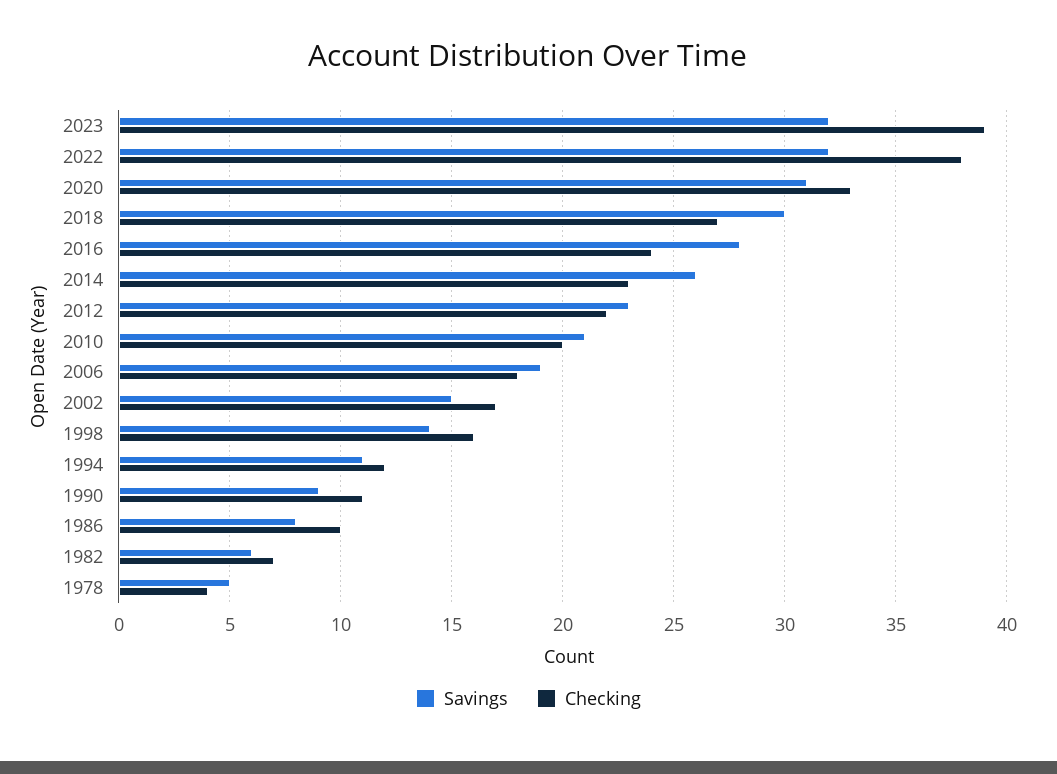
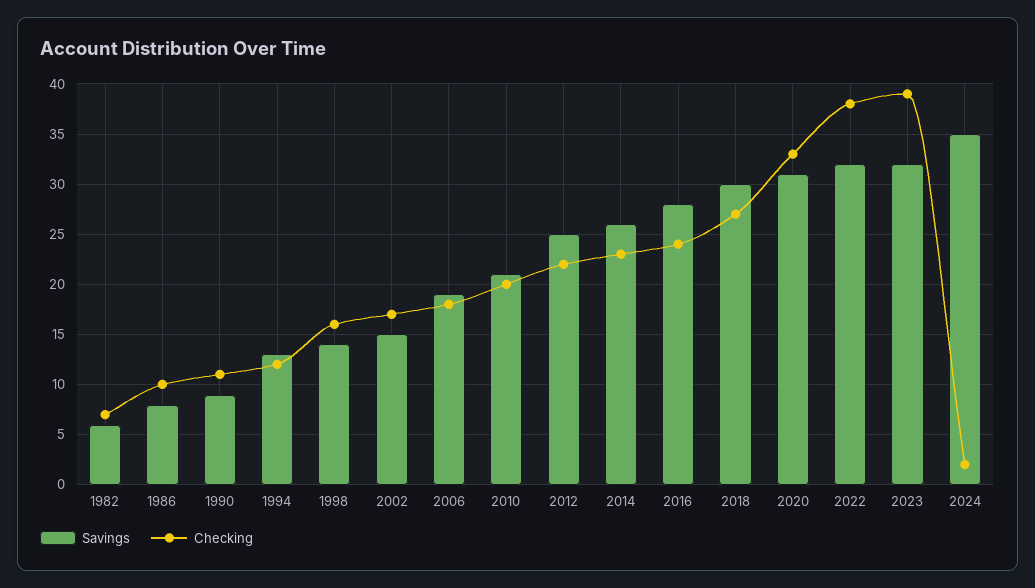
Savings, 2012: 23 -> 25
Savings, 1994: 11 -> 13
Savings, 1978: 5 -> none
Checking, 1978: 4 -> none
Savings, 2024: none -> 35
Checking, 2024: none -> 2

